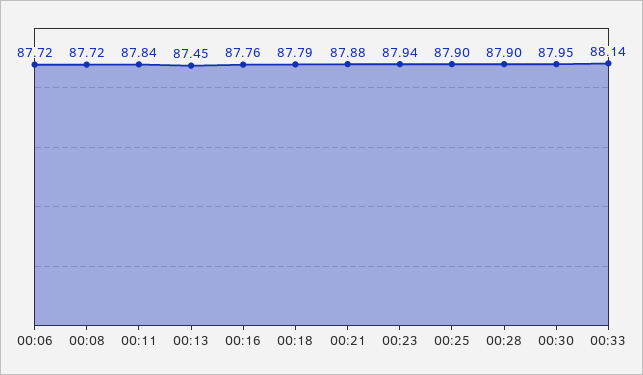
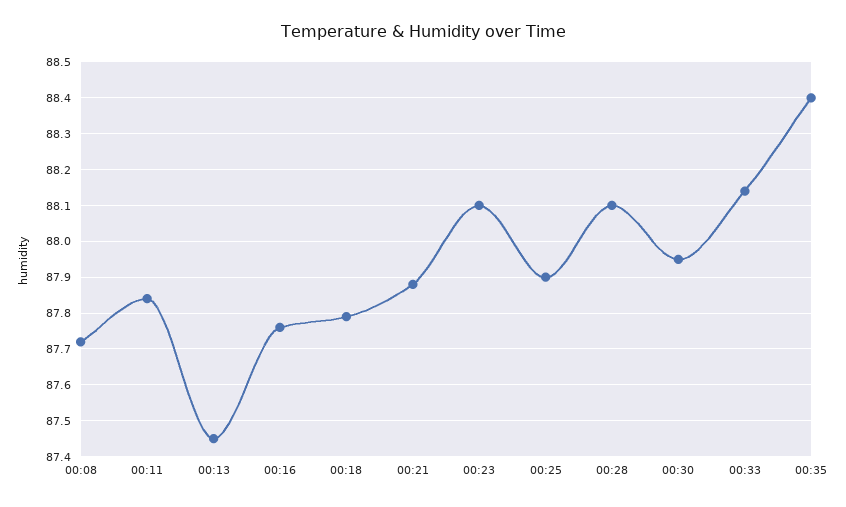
00:06: 87.72 -> none
00:23: 87.94 -> 88.1
00:28: 87.9 -> 88.1
00:35: none -> 88.4

